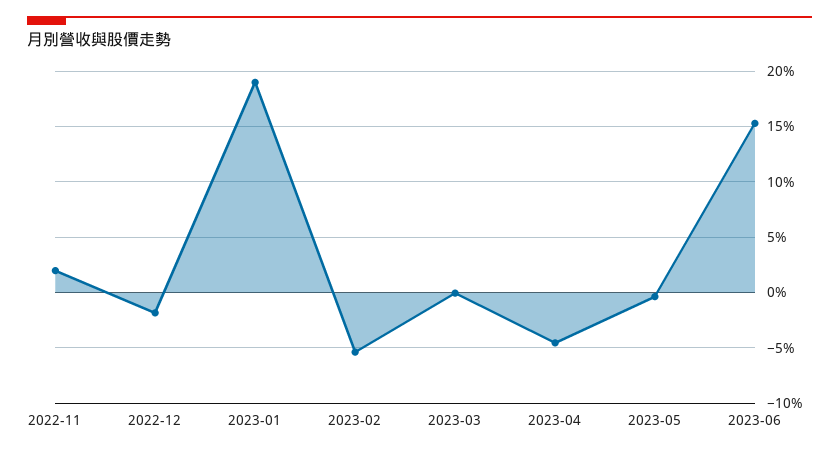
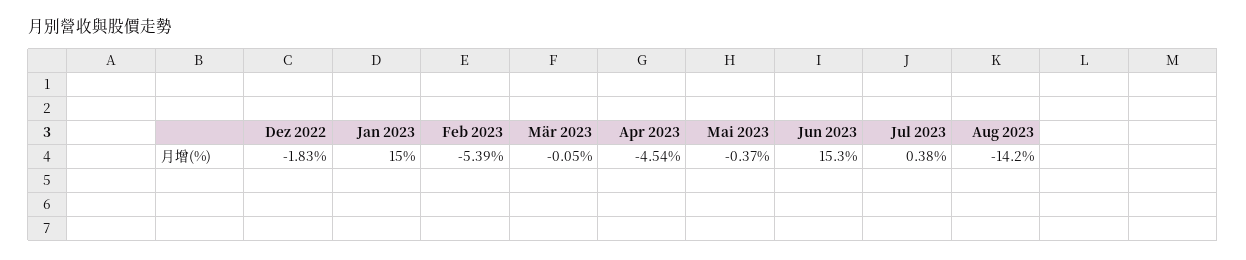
2022-11: 2 -> none
2023-01: 19 -> 15
Jul 2023: none -> 0.38
Aug 2023: none -> -14.2

